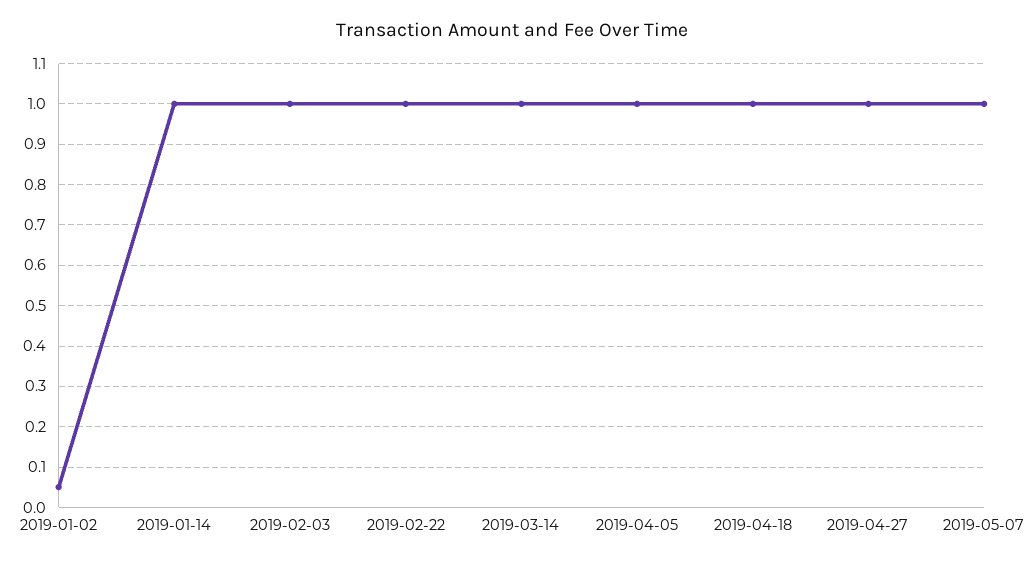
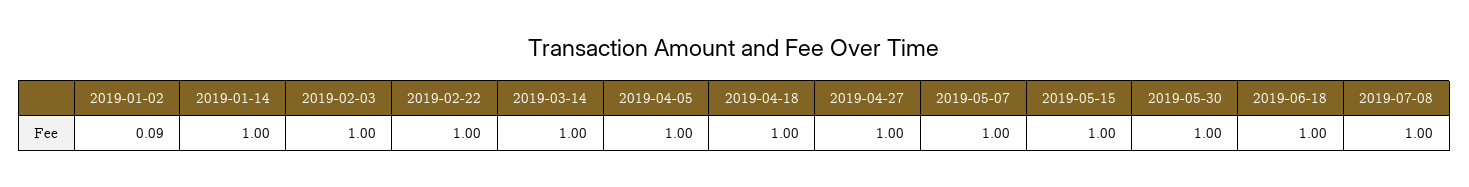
2019-01-02: 0.05 -> 0.09
2019-05-15: none -> 1
2019-05-30: none -> 1
2019-06-18: none -> 1
2019-07-08: none -> 1

